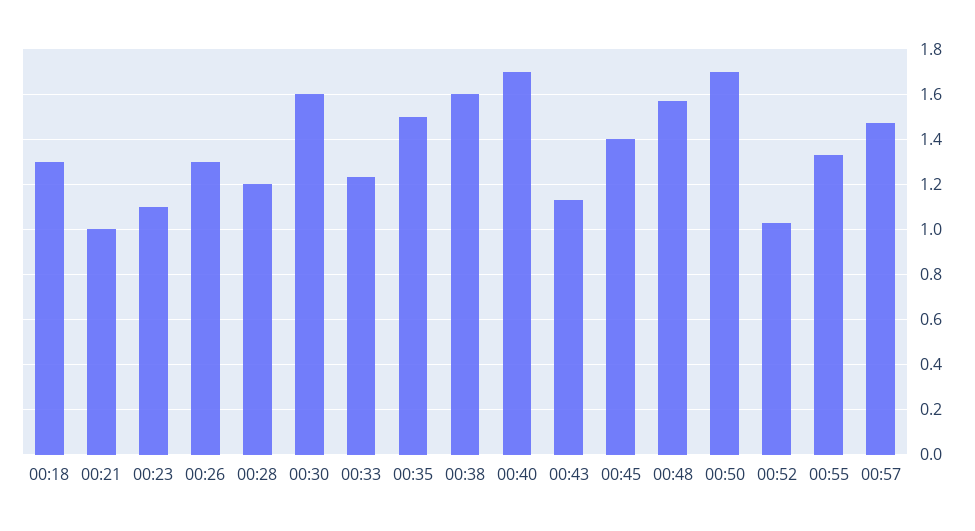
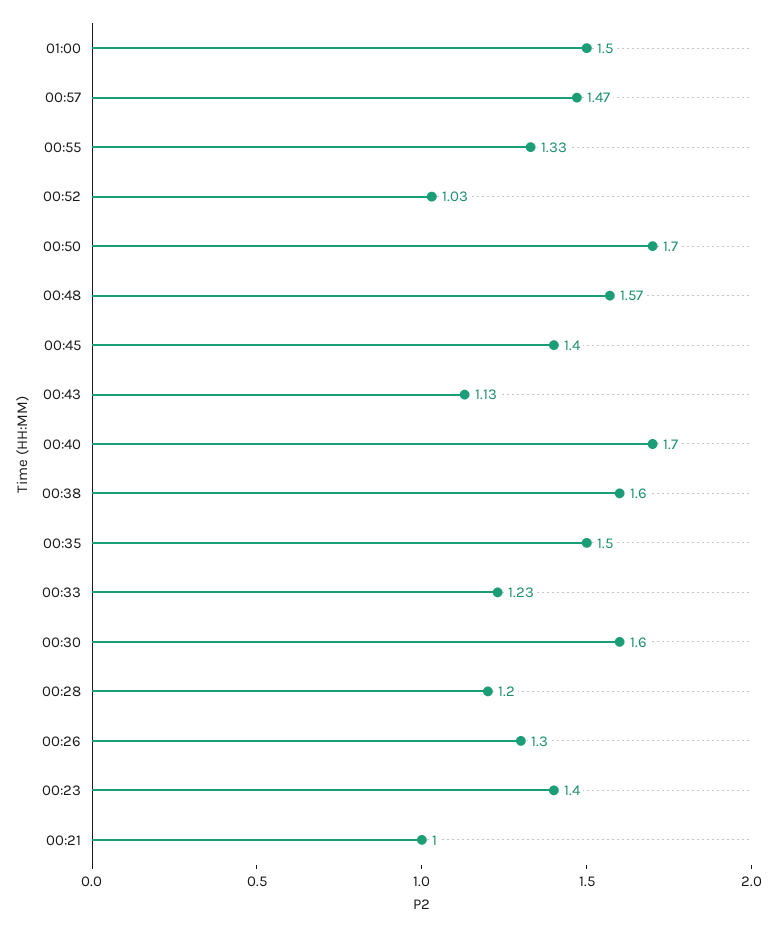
00:18: 1.3 -> none
00:23: 1.1 -> 1.4
01:00: none -> 1.5

